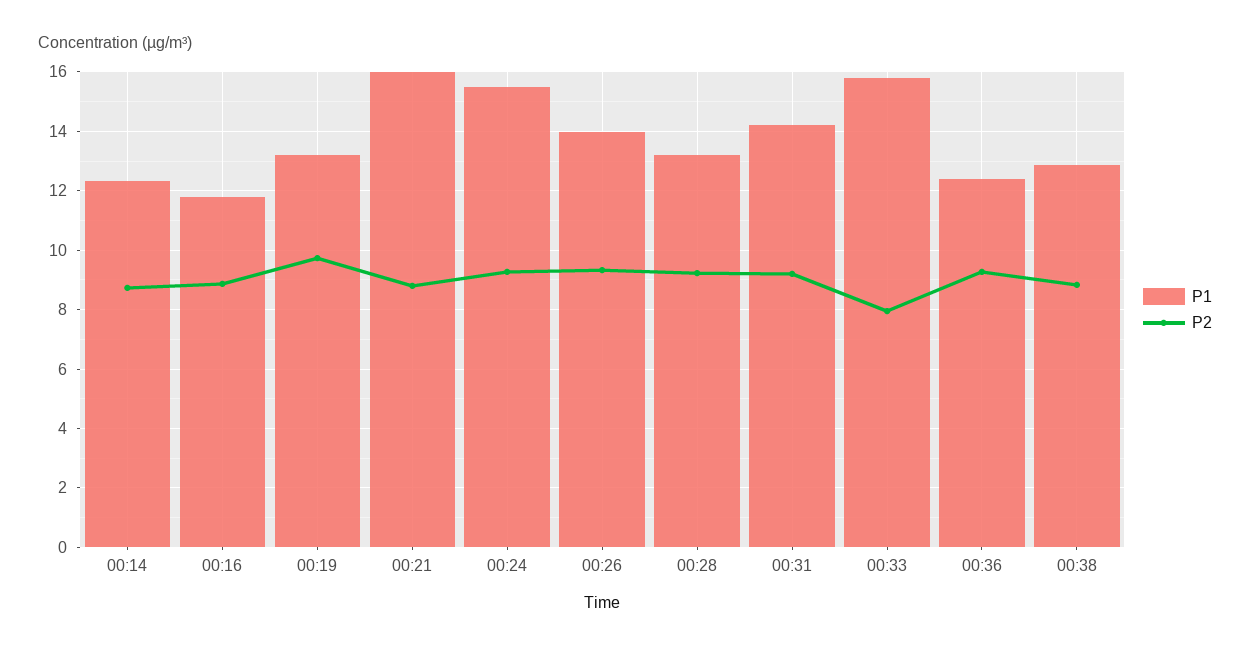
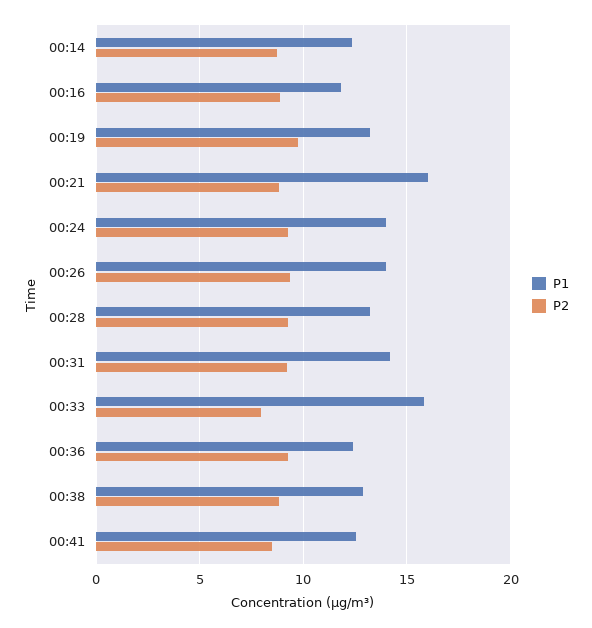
P1, 00:24: 15.5 -> 14
P1, 00:41: none -> 12.5
P2, 00:41: none -> 8.5

